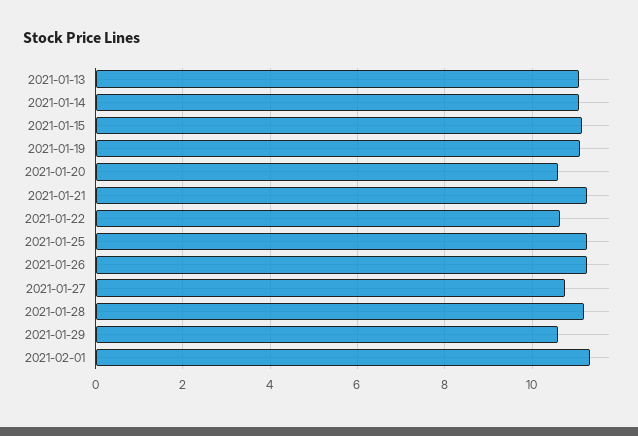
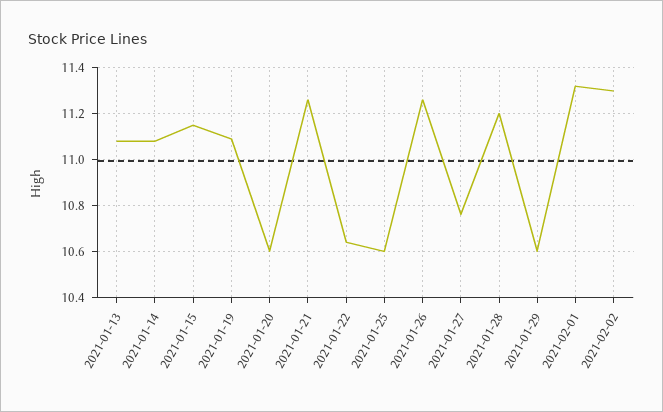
2021-01-25: 11.2 -> 10.6
2021-02-02: none -> 11.3

